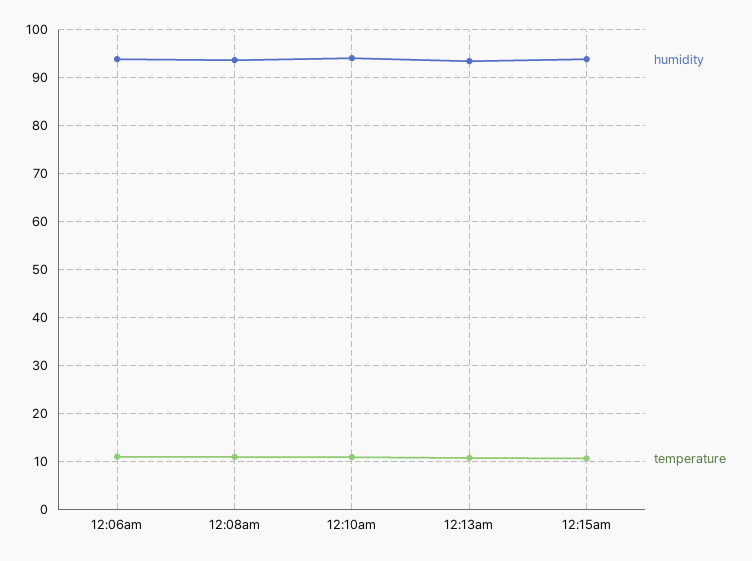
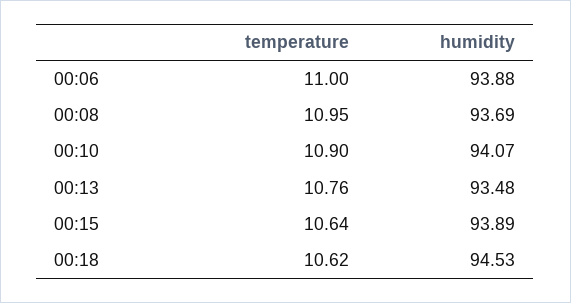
temperature, 00:18: none -> 10.62
humidity, 00:18: none -> 94.53

